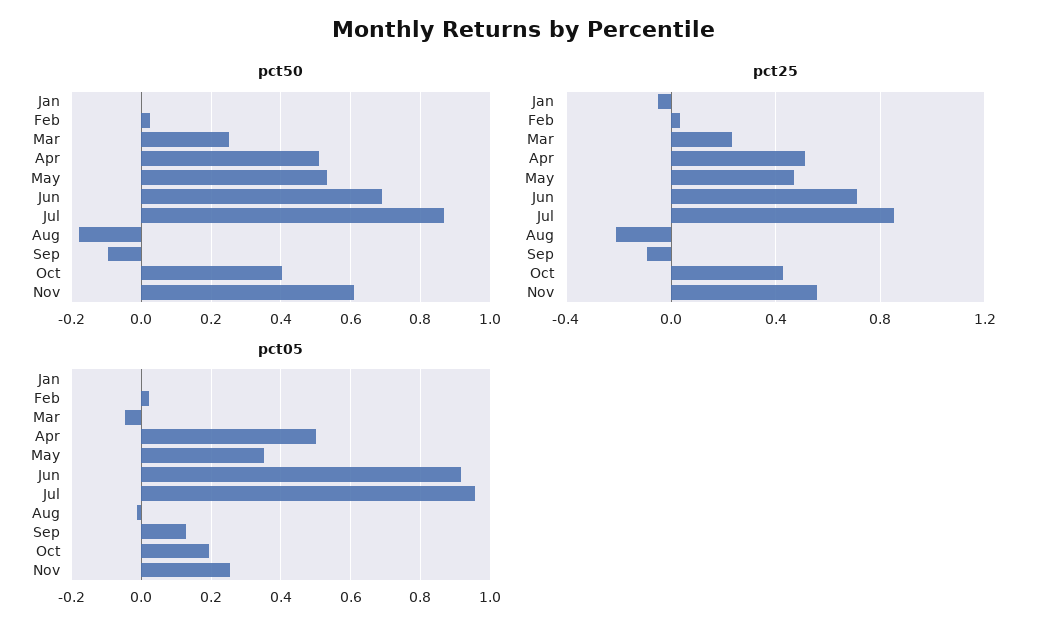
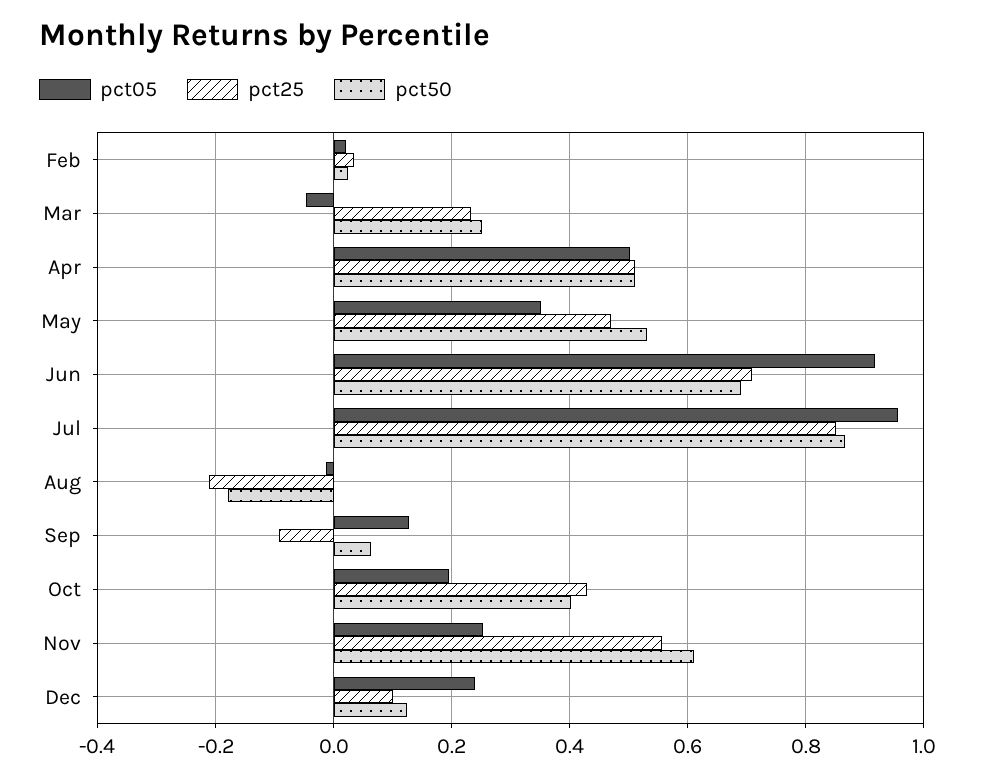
pct50, Jan: 0 -> none
pct50, Sep: -0.1 -> 0.06
pct25, Jan: -0.05 -> none
pct05, Jan: 0 -> none
pct05, Dec: none -> 0.24
pct25, Dec: none -> 0.1
pct50, Dec: none -> 0.12

